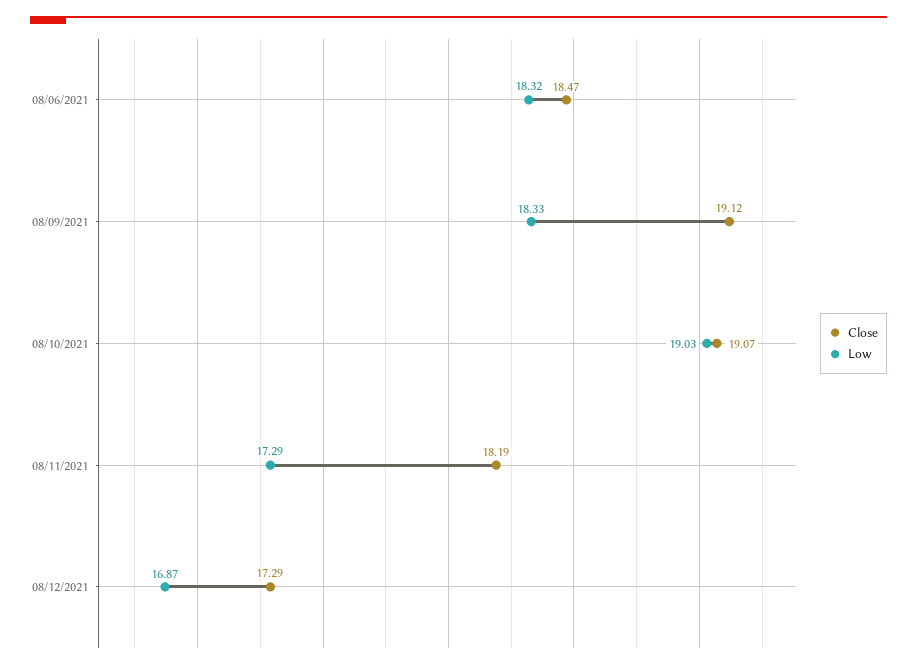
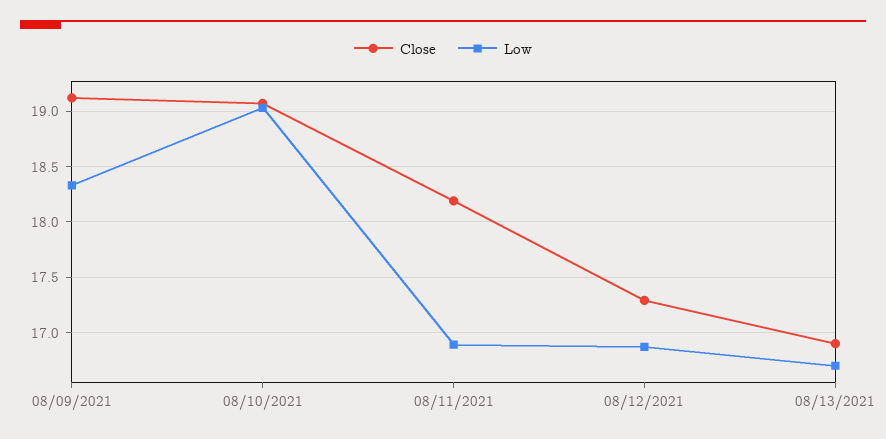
Close, 08/06/2021: 18.47 -> none
Low, 08/06/2021: 18.32 -> none
Low, 08/11/2021: 17.29 -> 16.9
Close, 08/13/2021: none -> 16.9
Low, 08/13/2021: none -> 16.7

